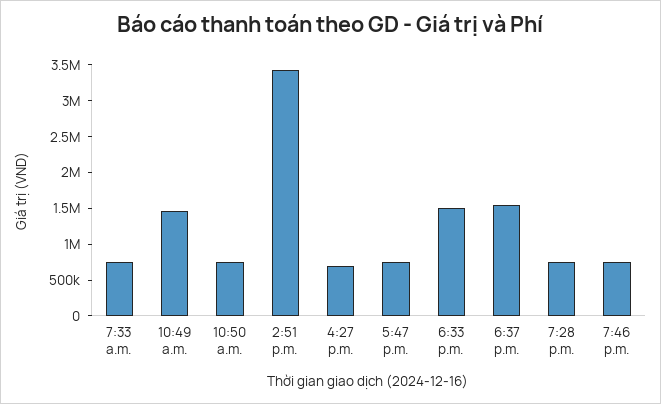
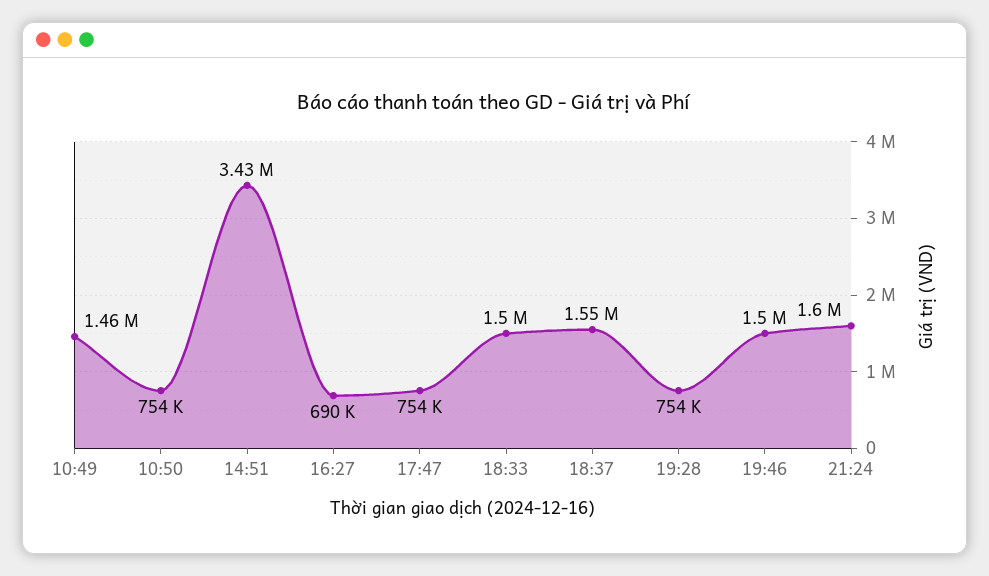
7:33 a.m.: 750000 -> none
7:46 p.m.: 750000 -> 1500000
21:24: none -> 1600000

